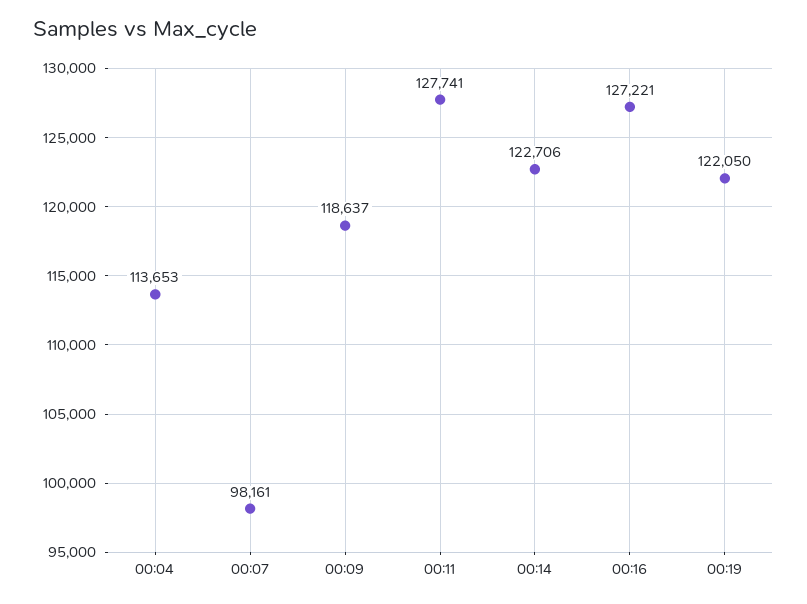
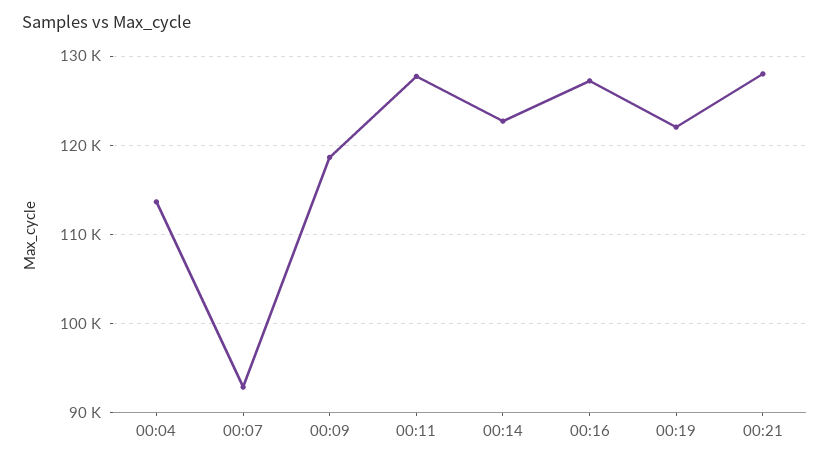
00:07: 98161 -> 93000
00:21: none -> 128000

